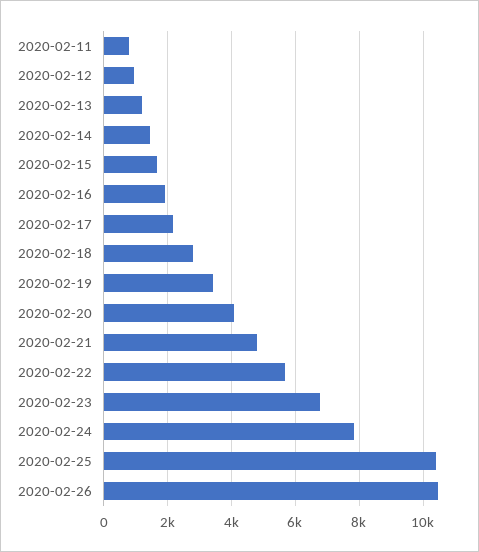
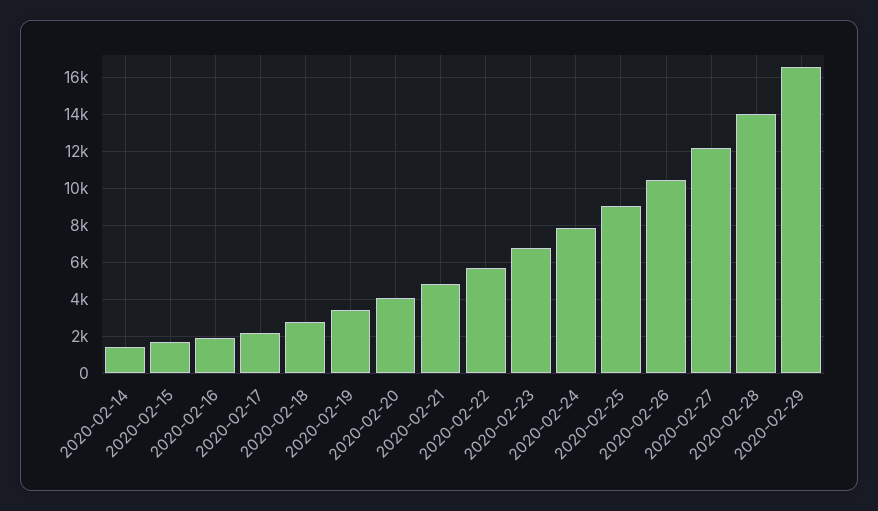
2020-02-11: 800 -> none
2020-02-12: 1000 -> none
2020-02-13: 1200 -> none
2020-02-25: 10400 -> 9000
2020-02-27: none -> 12000
2020-02-28: none -> 14000
2020-02-29: none -> 16500

